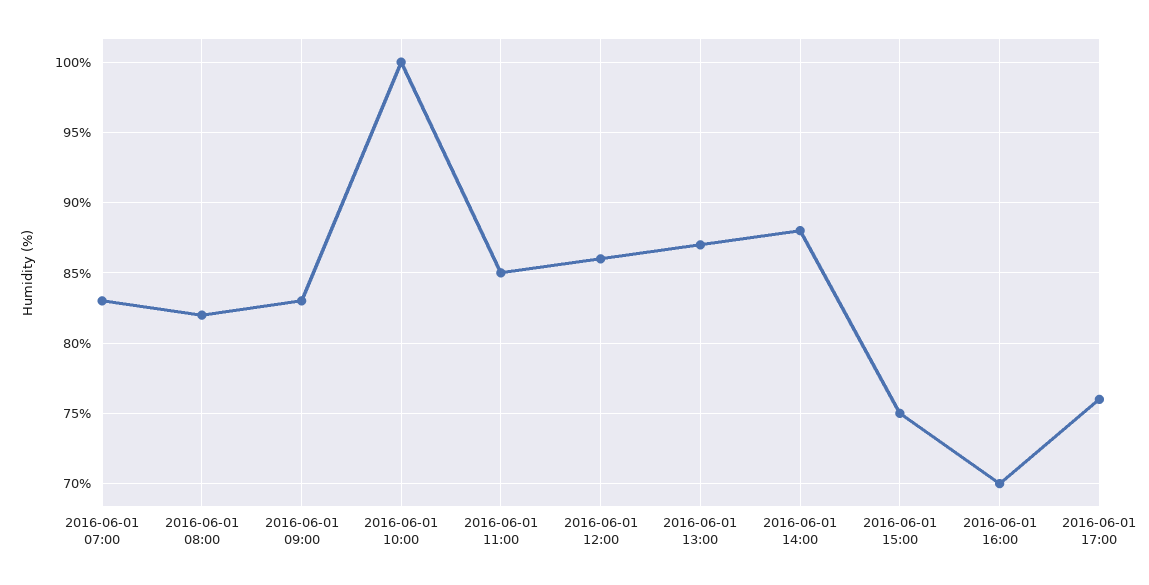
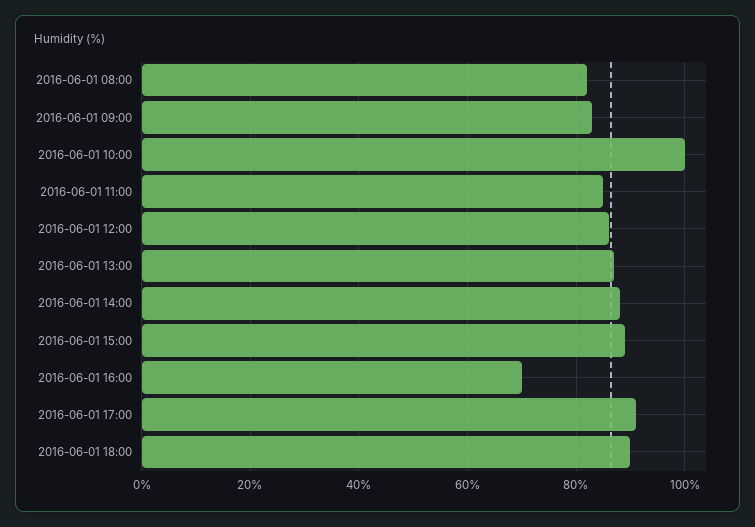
2016-06-01 07:00: 83 -> none
2016-06-01 15:00: 75 -> 90
2016-06-01 17:00: 76 -> 90
2016-06-01 18:00: none -> 90

